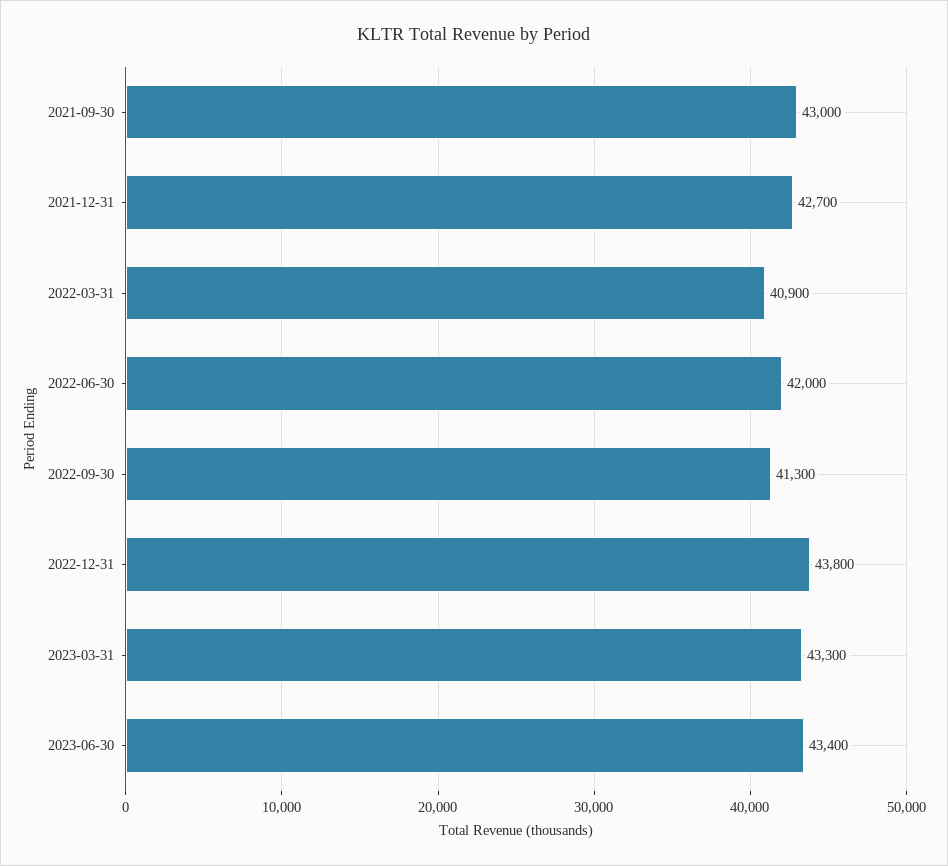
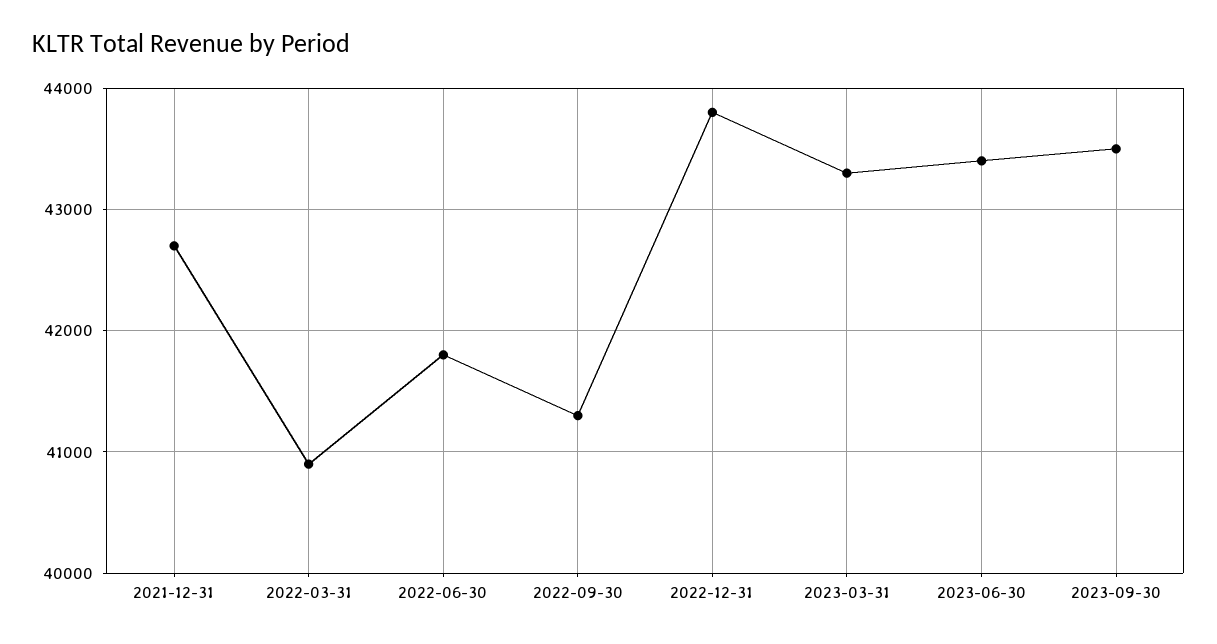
2021-09-30: 43000 -> none
2022-06-30: 42000 -> 41800
2023-09-30: none -> 43500

